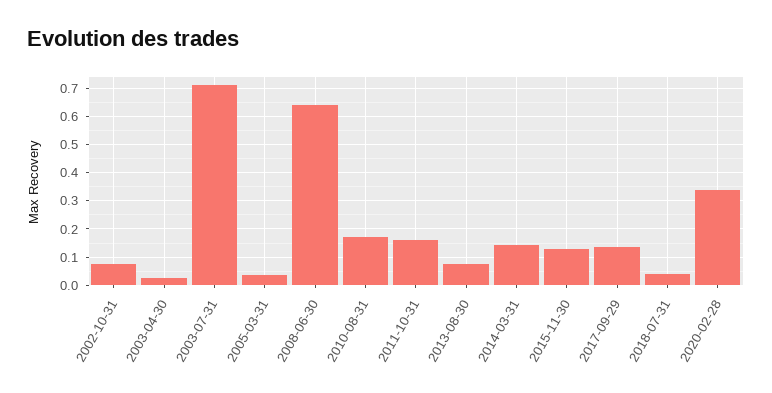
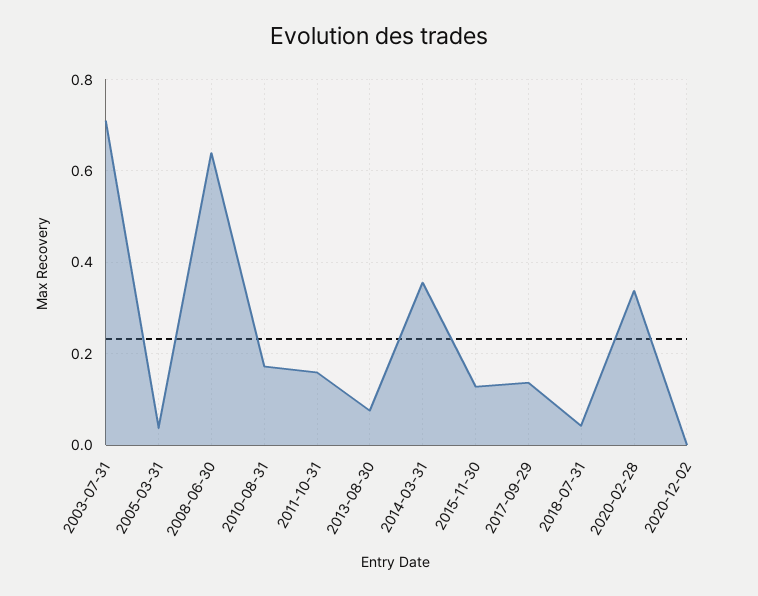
2002-10-31: 0.075 -> none
2003-04-30: 0.025 -> none
2014-03-31: 0.15 -> 0.36
2020-12-02: none -> 0

